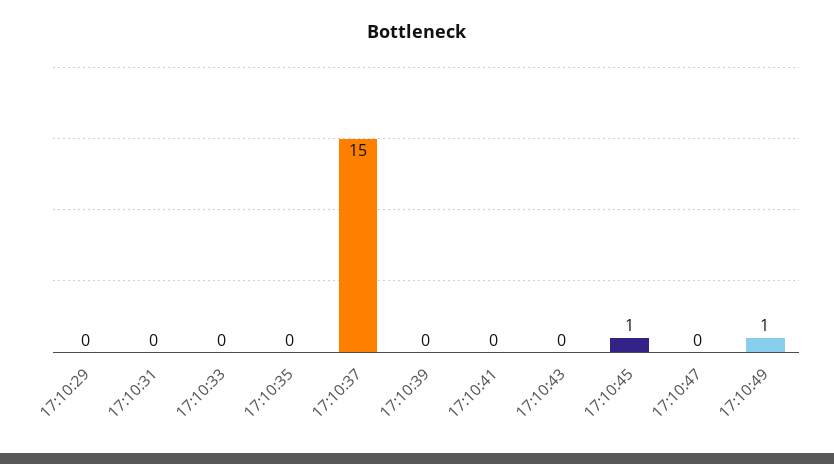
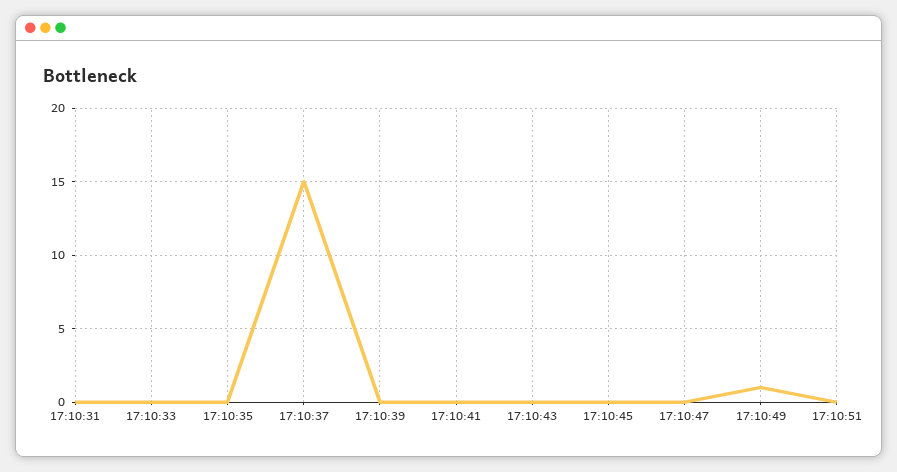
17:10:29: 0 -> none
17:10:45: 1 -> 0
17:10:51: none -> 0

